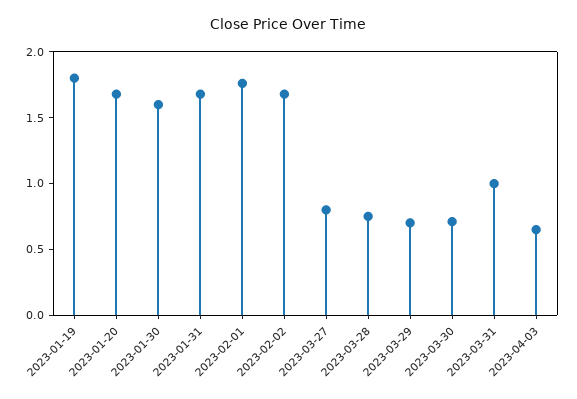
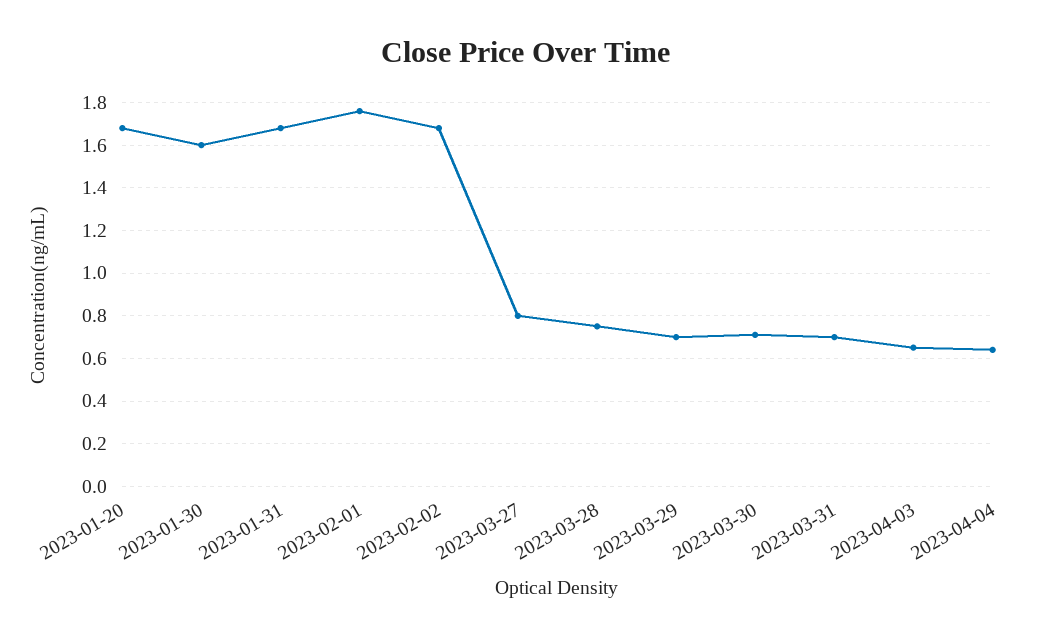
2023-01-19: 1.8 -> none
2023-03-31: 1 -> 0.7
2023-04-04: none -> 0.65

